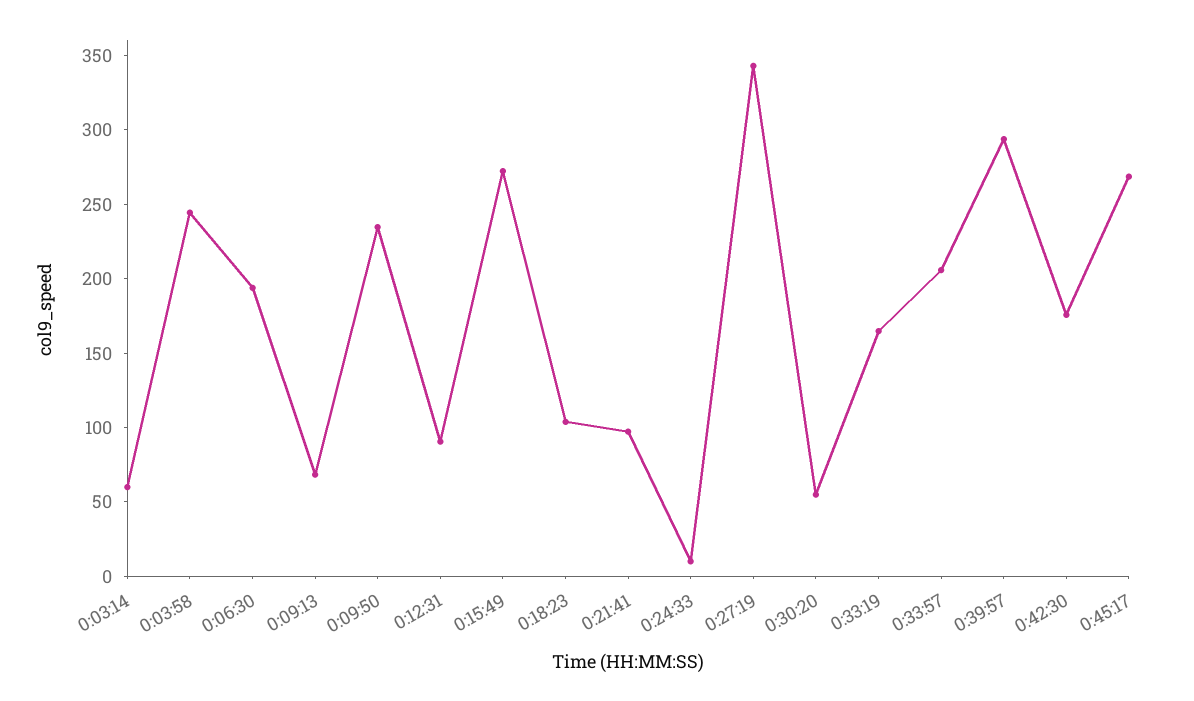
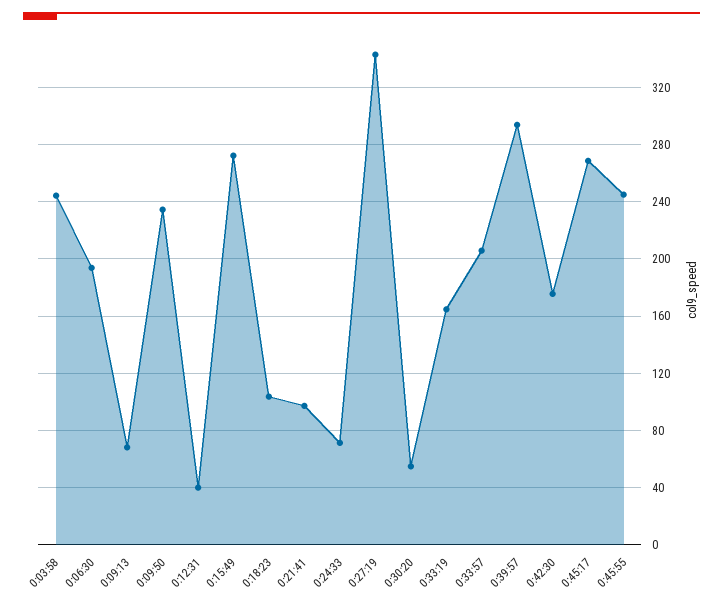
0:03:14: 60 -> none
0:12:31: 90 -> 40
0:24:33: 10 -> 70
0:45:55: none -> 245

